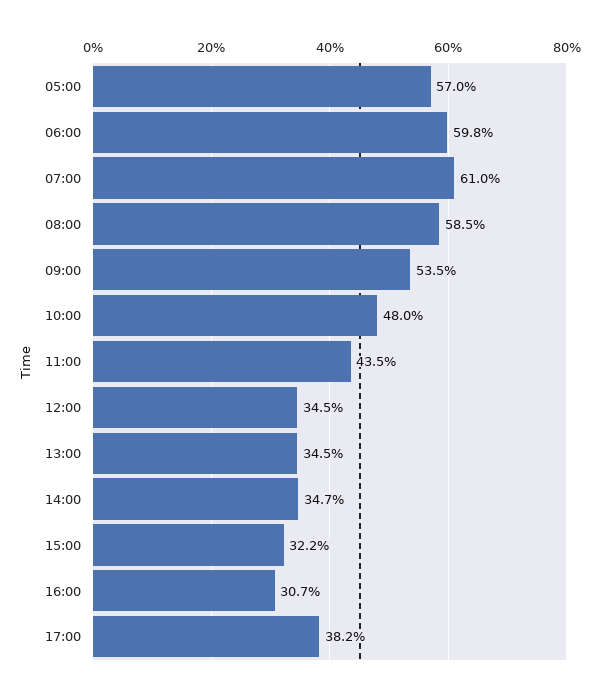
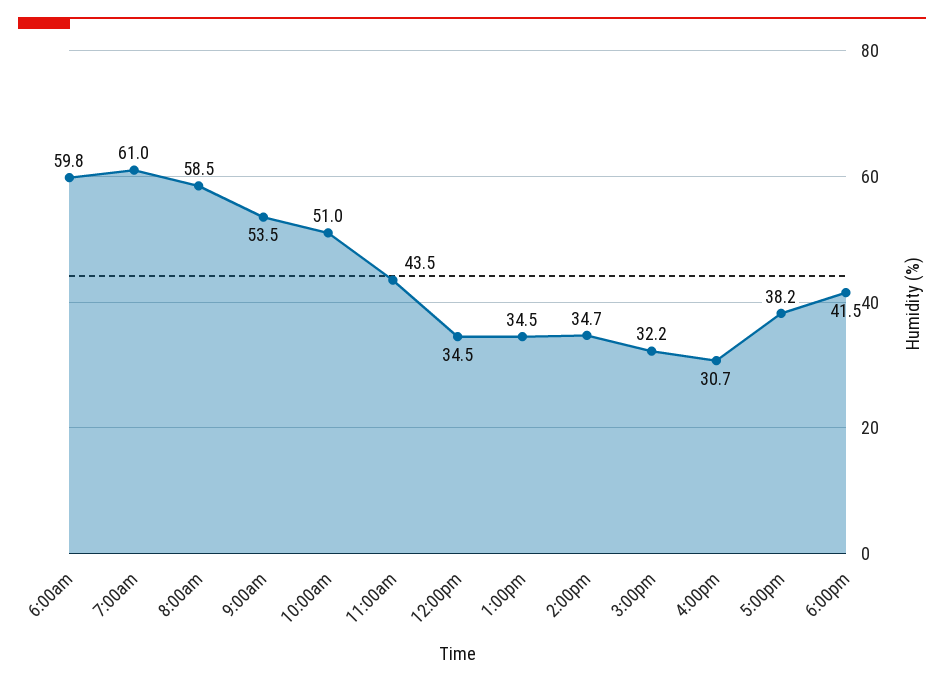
05:00: 57 -> none
10:00: 48 -> 51
6:00pm: none -> 41.5

